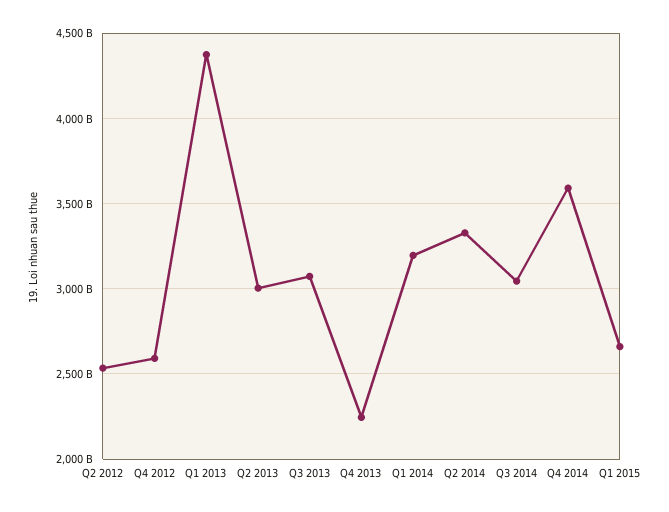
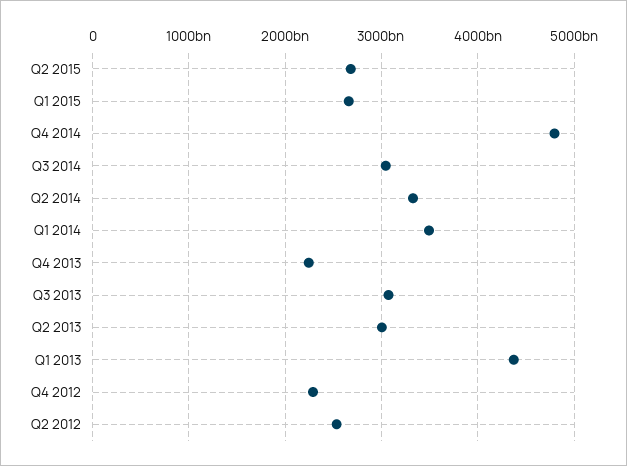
Q4 2012: 2600000000000 -> 2300000000000
Q1 2014: 3200000000000 -> 3500000000000
Q4 2014: 3600000000000 -> 4800000000000
Q2 2015: none -> 2700000000000

